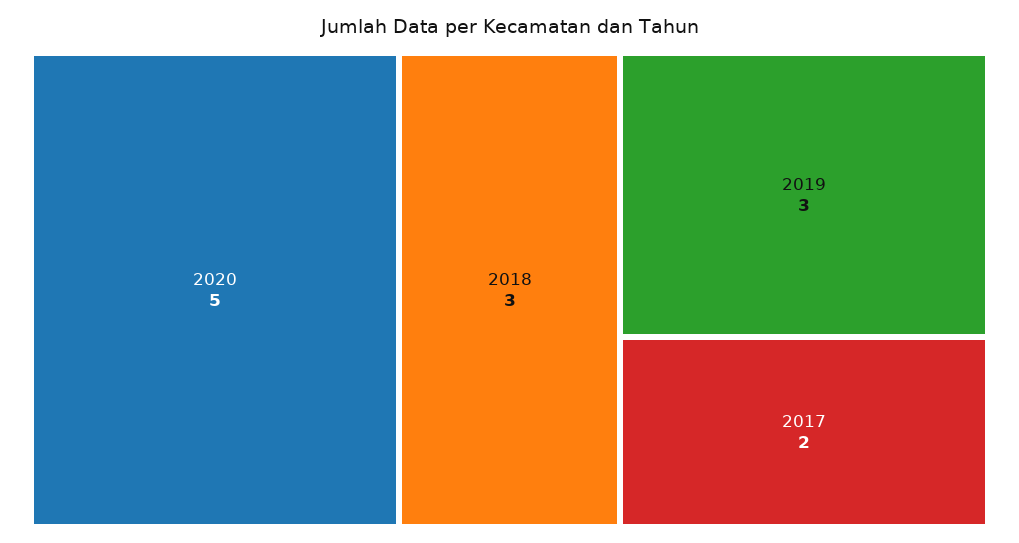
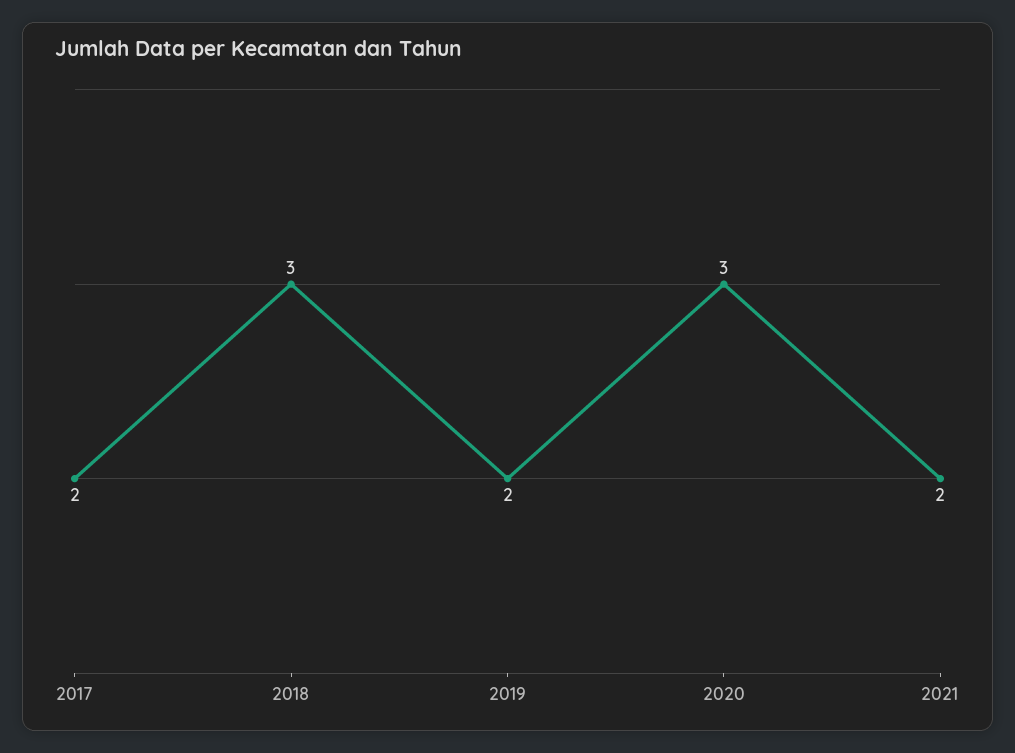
2020: 5 -> 3
2019: 3 -> 2
2021: none -> 2

